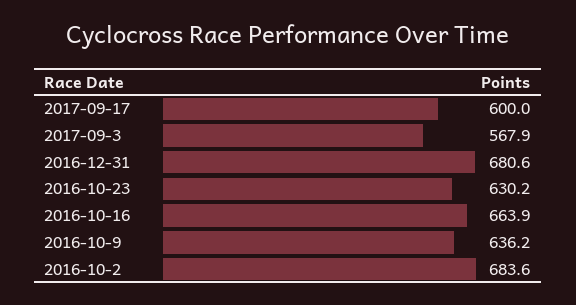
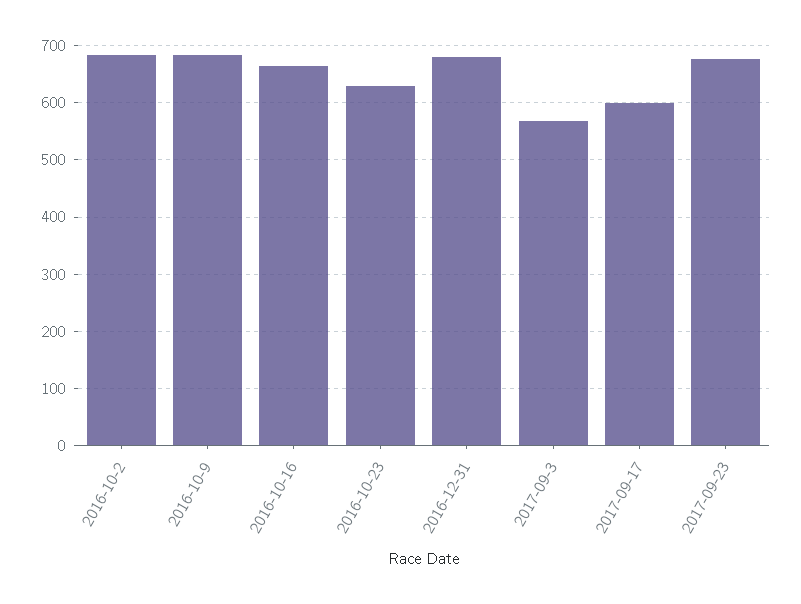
2016-10-9: 636.2 -> 680
2017-09-23: none -> 680

